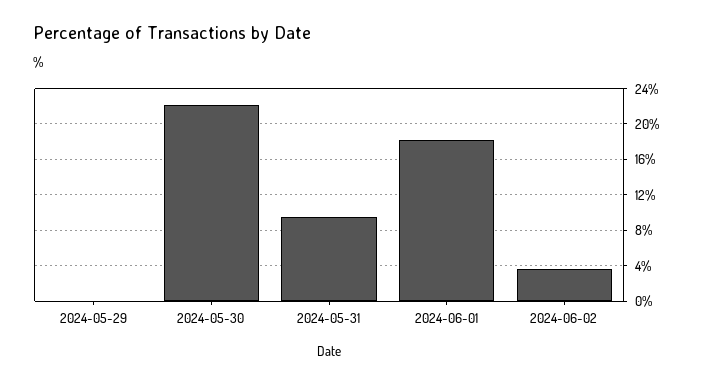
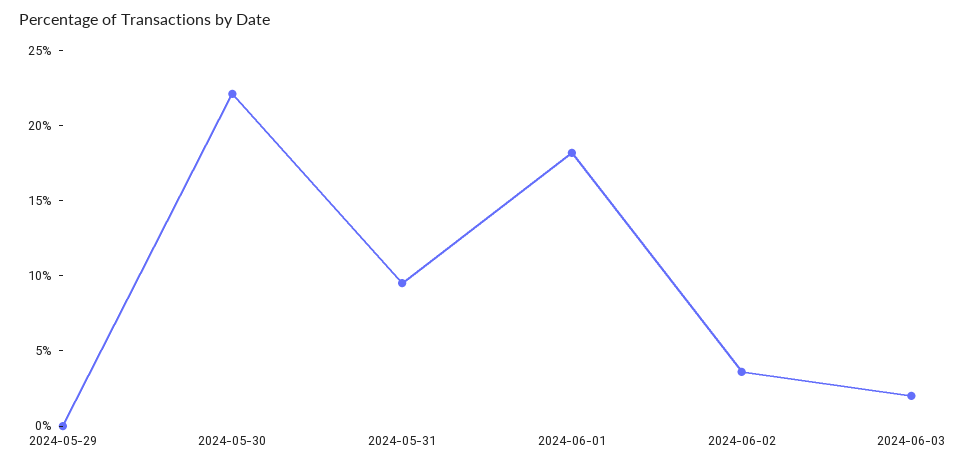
2024-06-03: none -> 2

